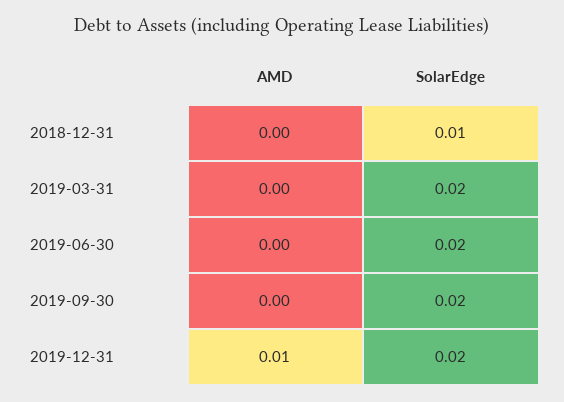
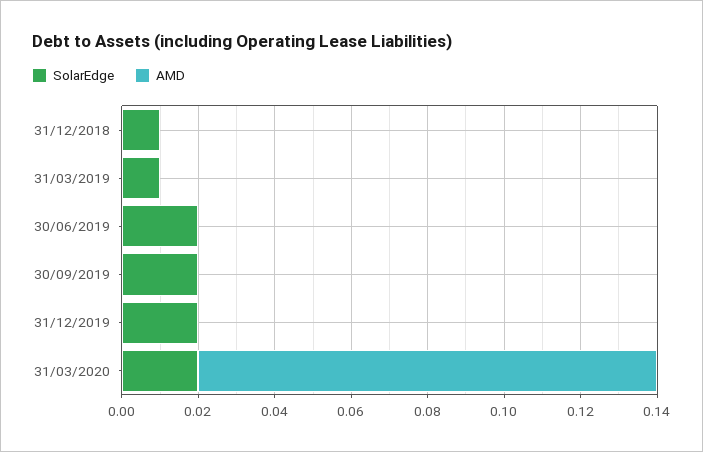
SolarEdge, 2019-03-31: 0.02 -> 0.01
AMD, 2019-12-31: 0.01 -> 0
SolarEdge, 31/03/2020: none -> 0.02
AMD, 31/03/2020: none -> 0.12

